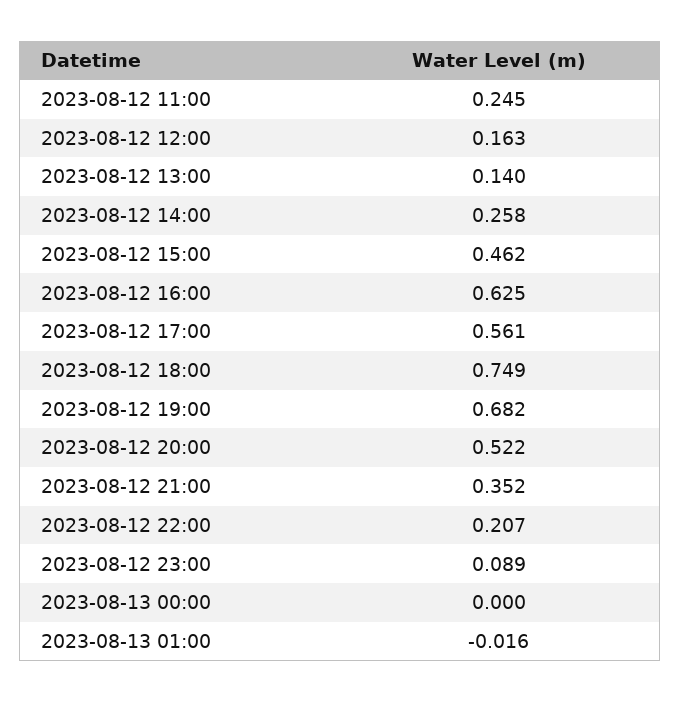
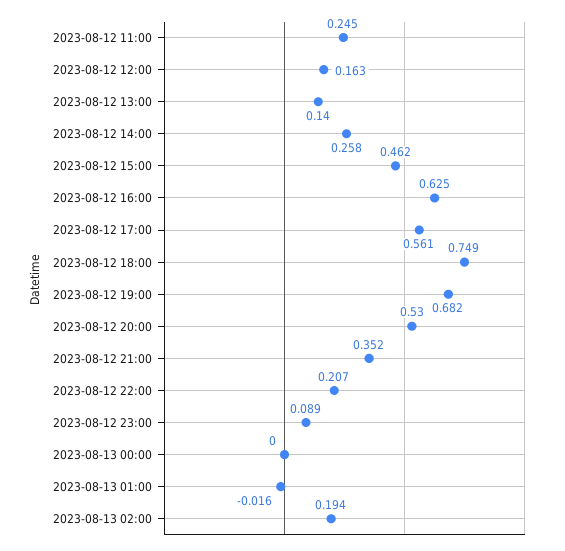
2023-08-12 20:00: 0.522 -> 0.53
2023-08-13 02:00: none -> 0.194

